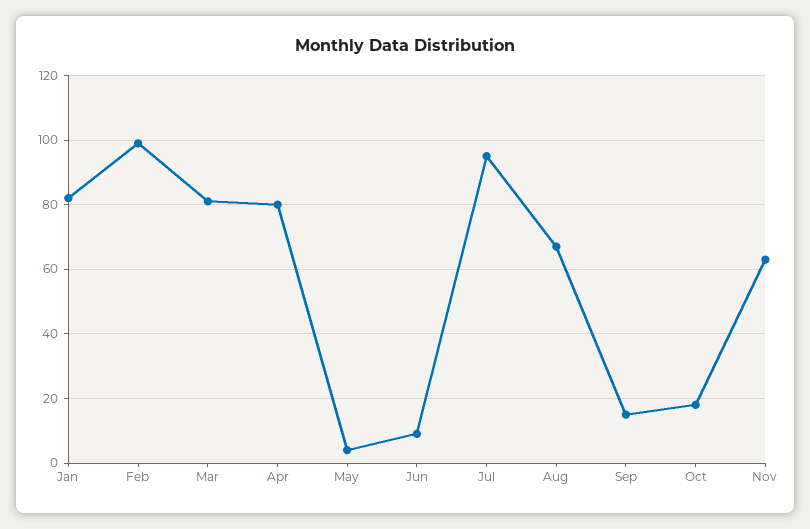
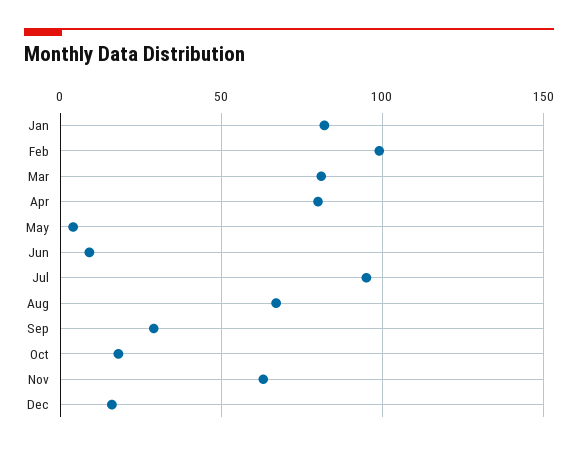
Sep: 15 -> 30
Dec: none -> 15

